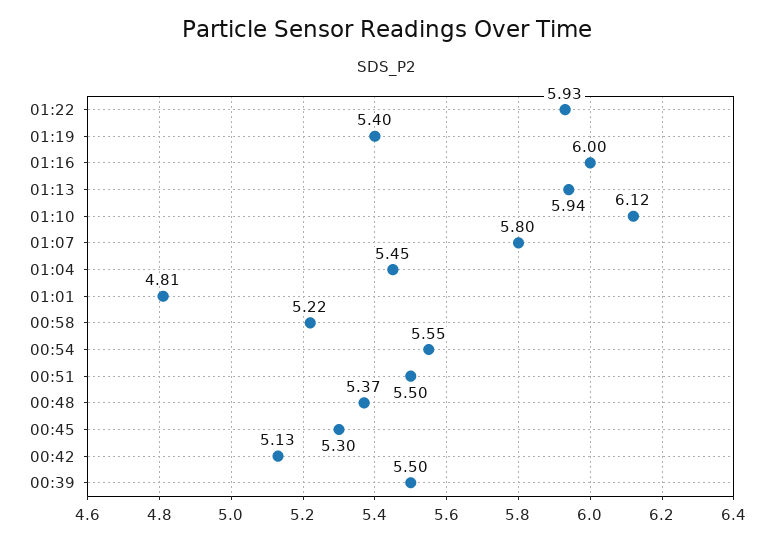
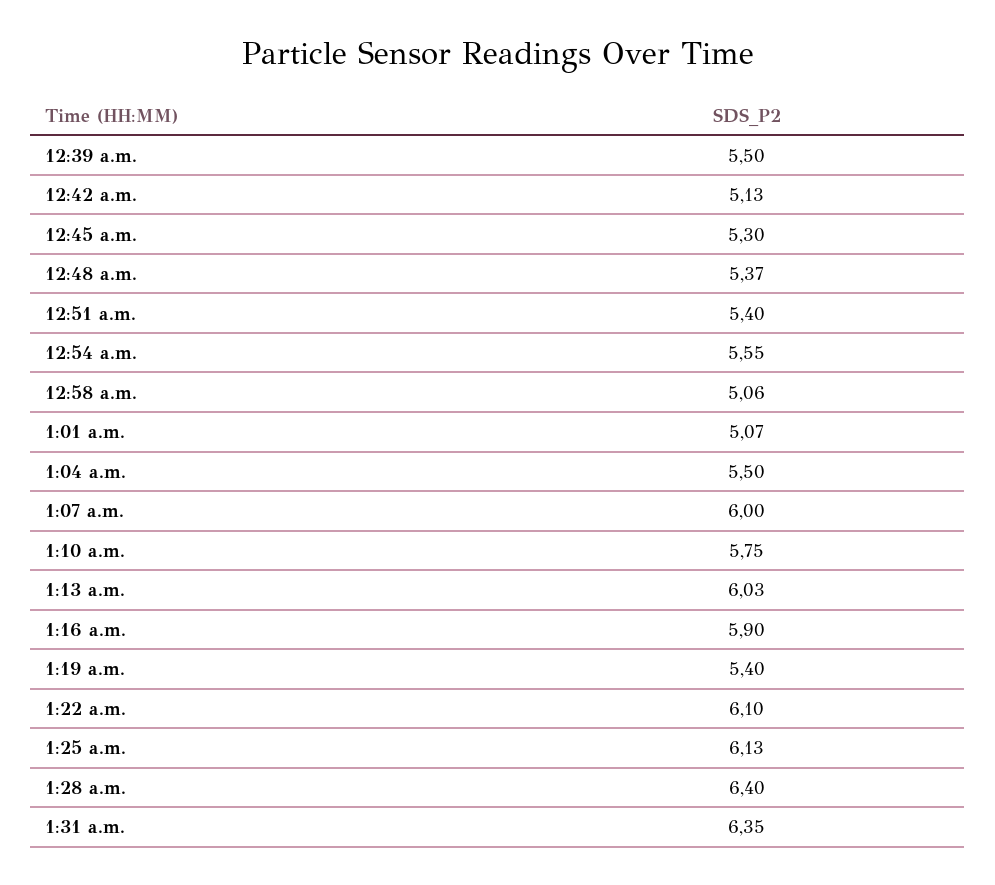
01:22: 5.93 -> 6.1
01:16: 6 -> 5.9
01:13: 5.94 -> 6.03
01:10: 6.12 -> 5.75
01:07: 5.8 -> 6
01:04: 5.45 -> 5.5
01:01: 4.81 -> 5.07
00:58: 5.22 -> 5.06
00:51: 5.5 -> 5.4
1:25 a.m.: none -> 6.13
1:28 a.m.: none -> 6.4
1:31 a.m.: none -> 6.35

